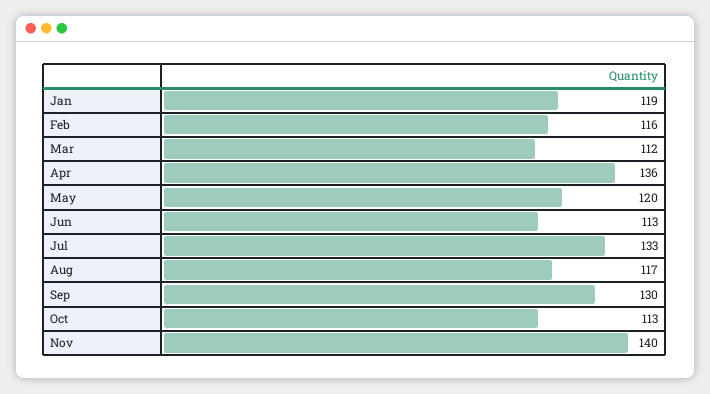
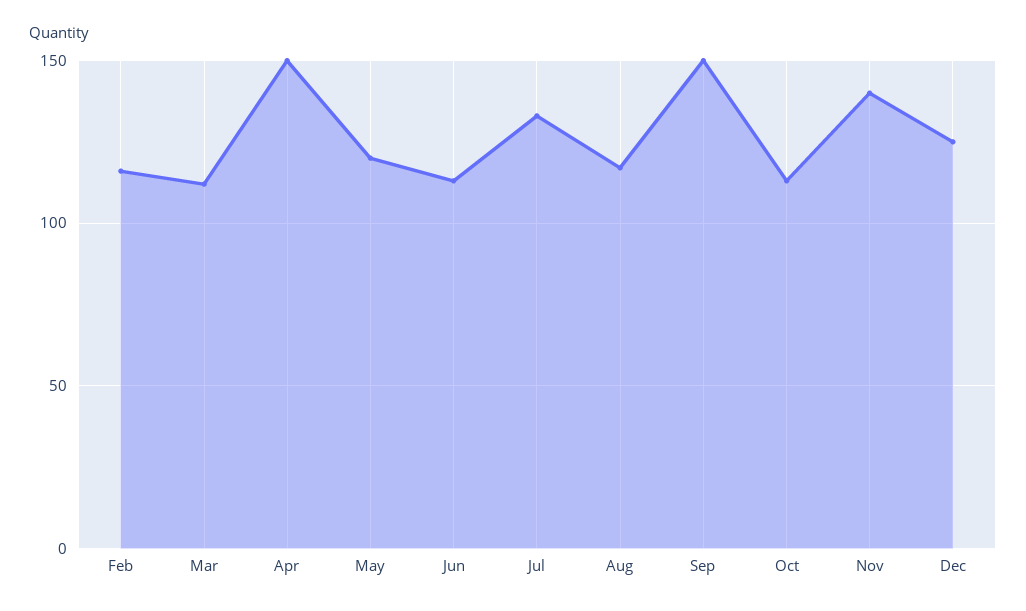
Jan: 119 -> none
Apr: 136 -> 150
Sep: 130 -> 150
Dec: none -> 125

